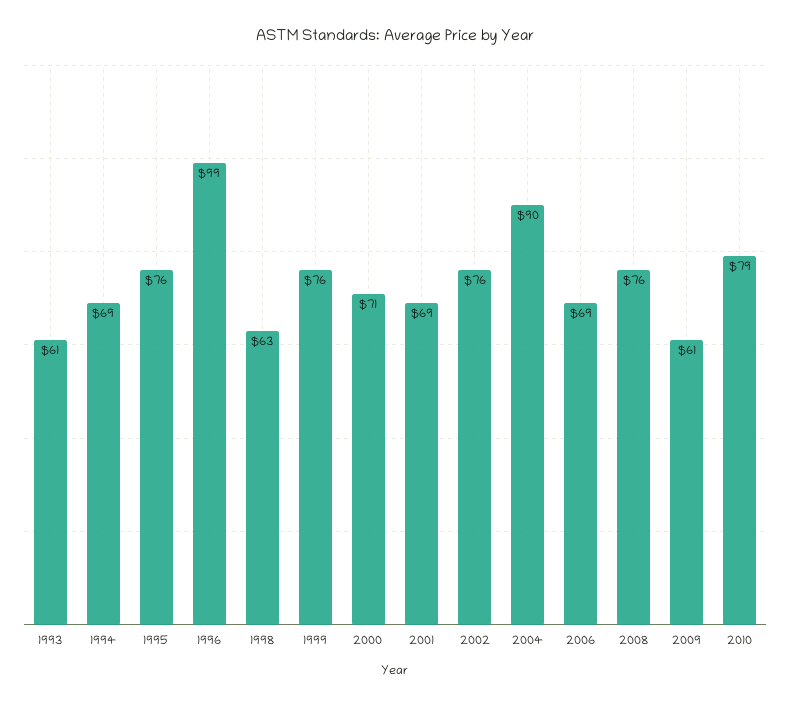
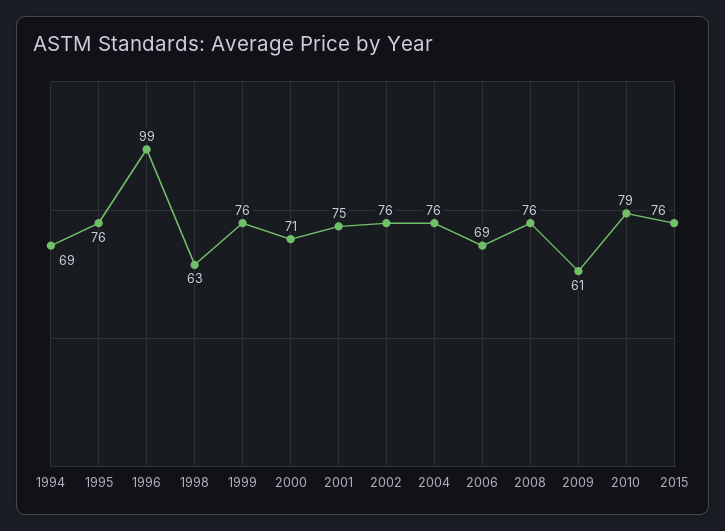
1993: 61 -> none
2001: 69 -> 75
2004: 90 -> 76
2015: none -> 76

